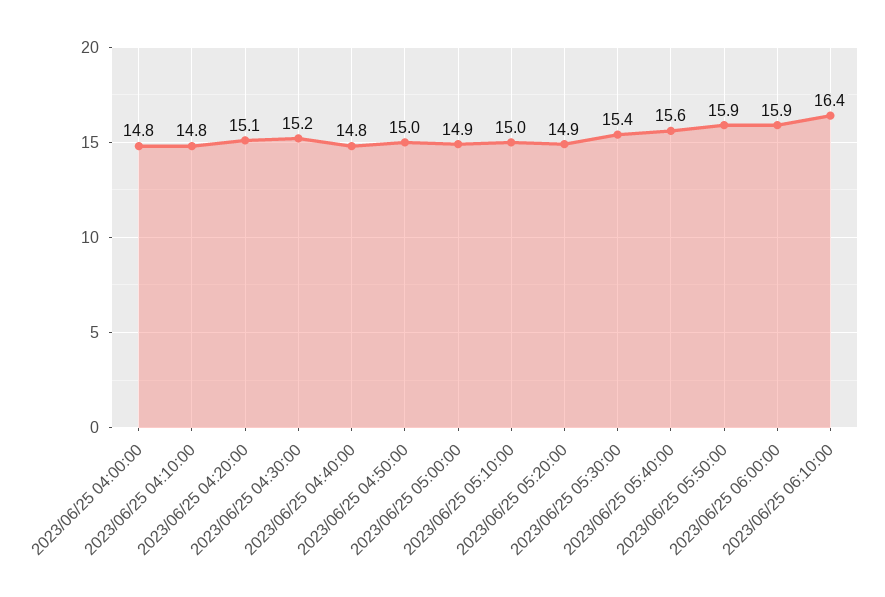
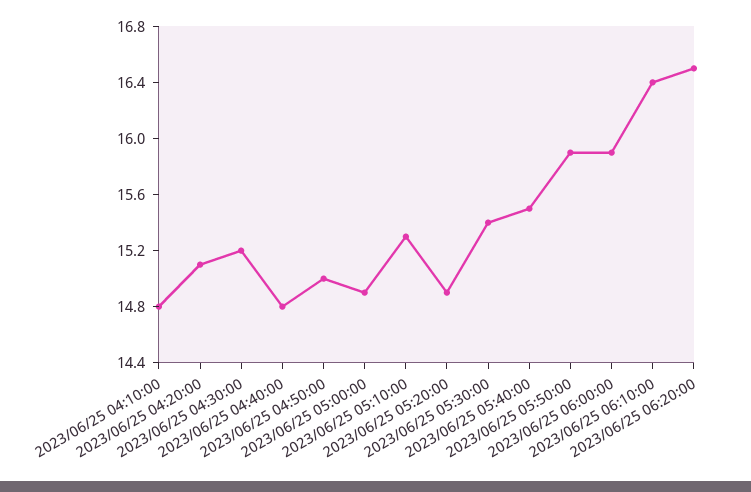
2023/06/25 04:00:00: 14.8 -> none
2023/06/25 05:10:00: 15 -> 15.3
2023/06/25 05:40:00: 15.6 -> 15.5
2023/06/25 06:20:00: none -> 16.5

